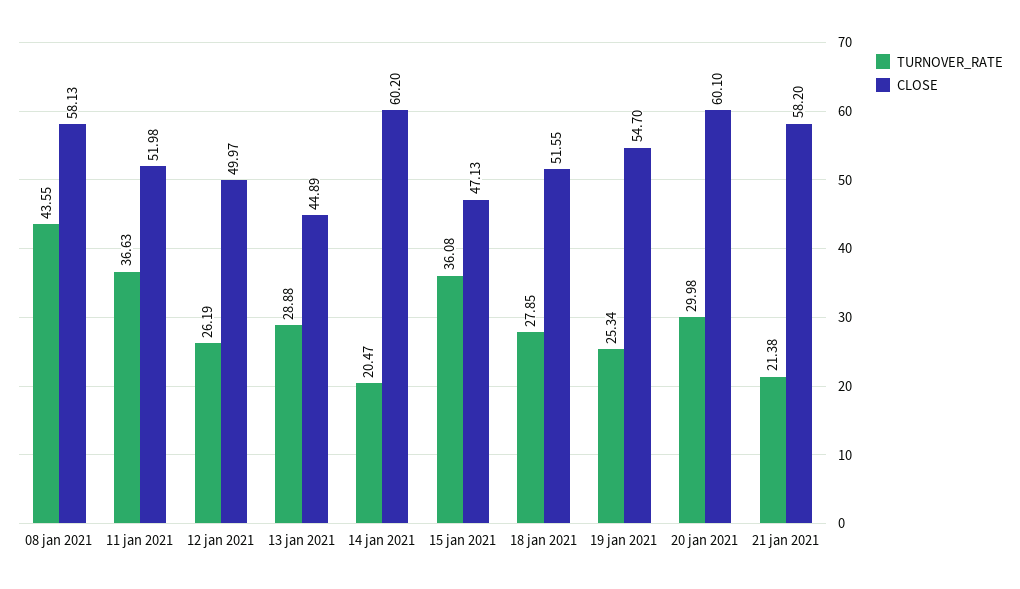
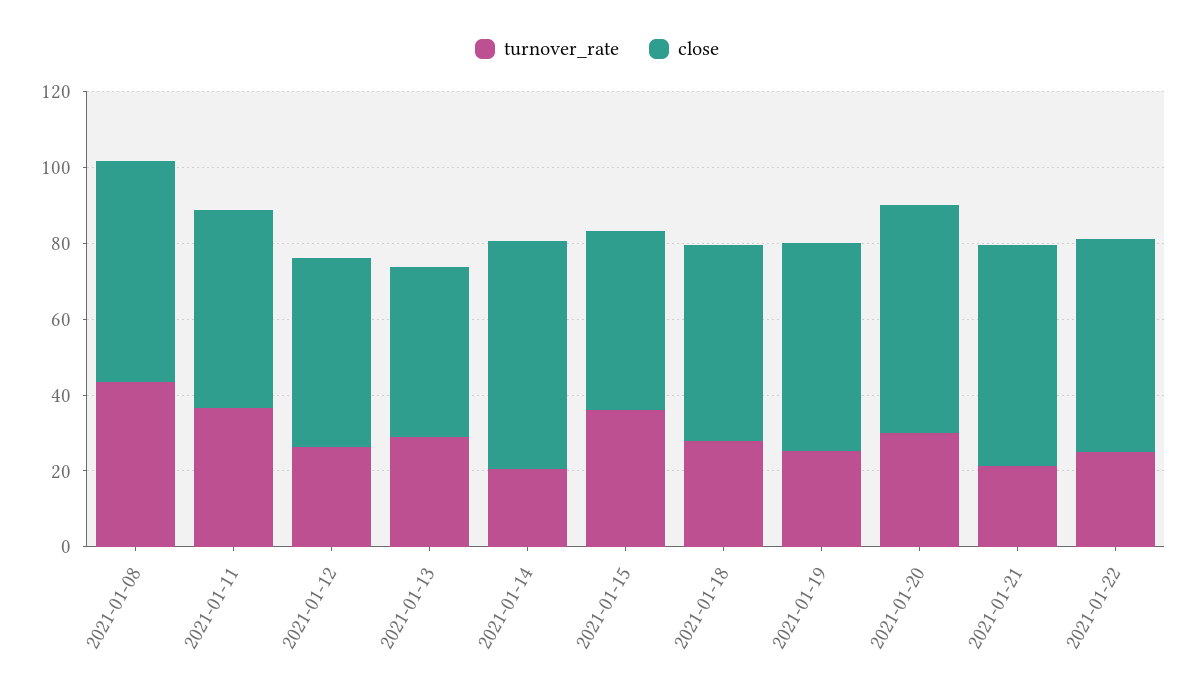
TURNOVER_RATE, 2021-01-22: none -> 25
CLOSE, 2021-01-22: none -> 55

